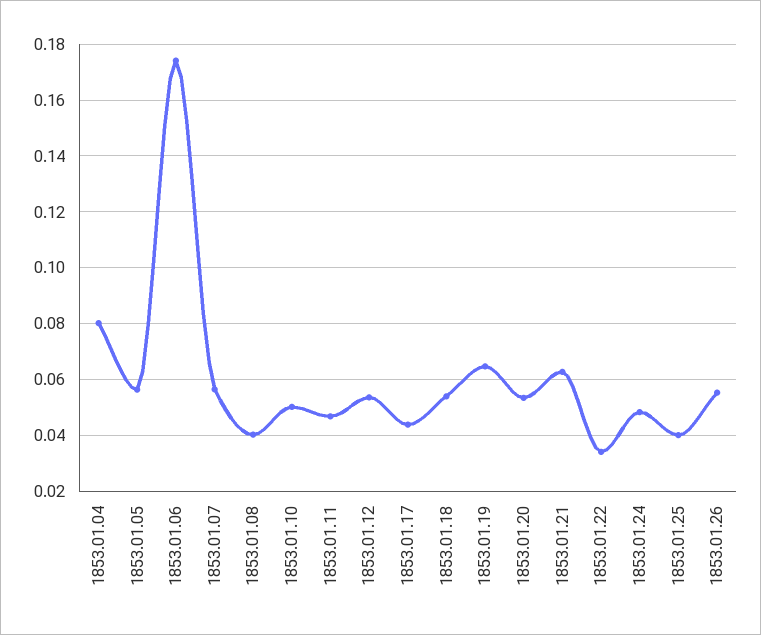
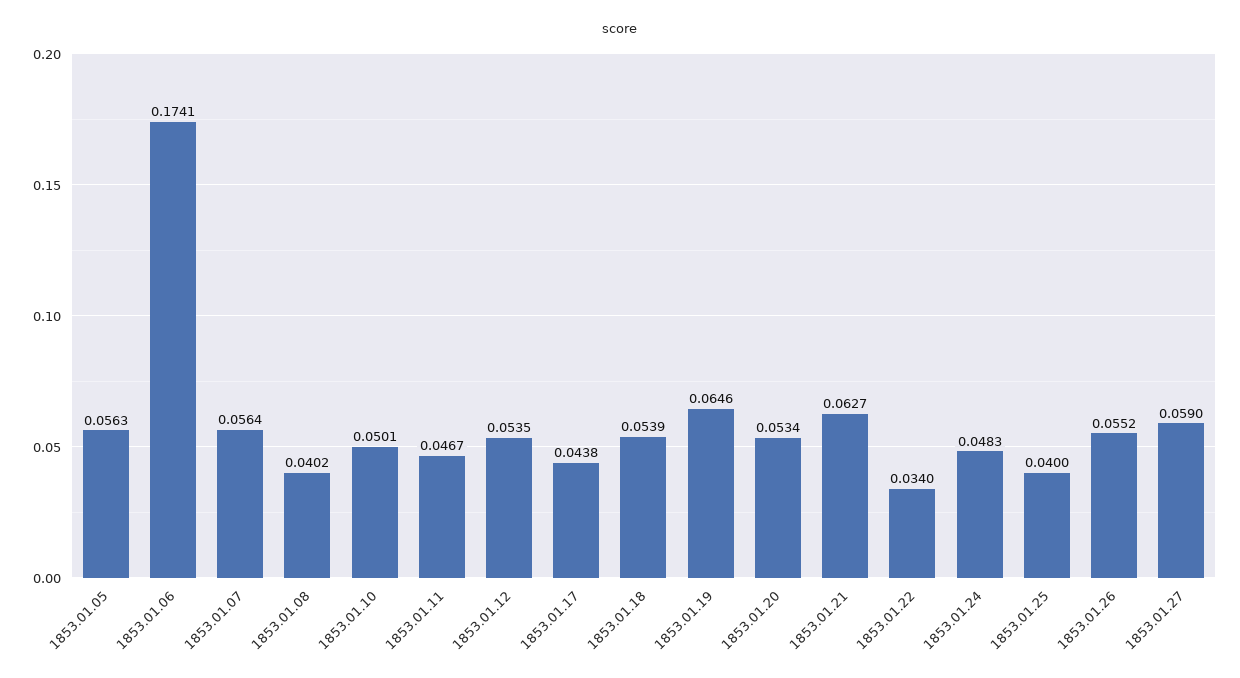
1853.01.04: 0.08 -> none
1853.01.27: none -> 0.059

